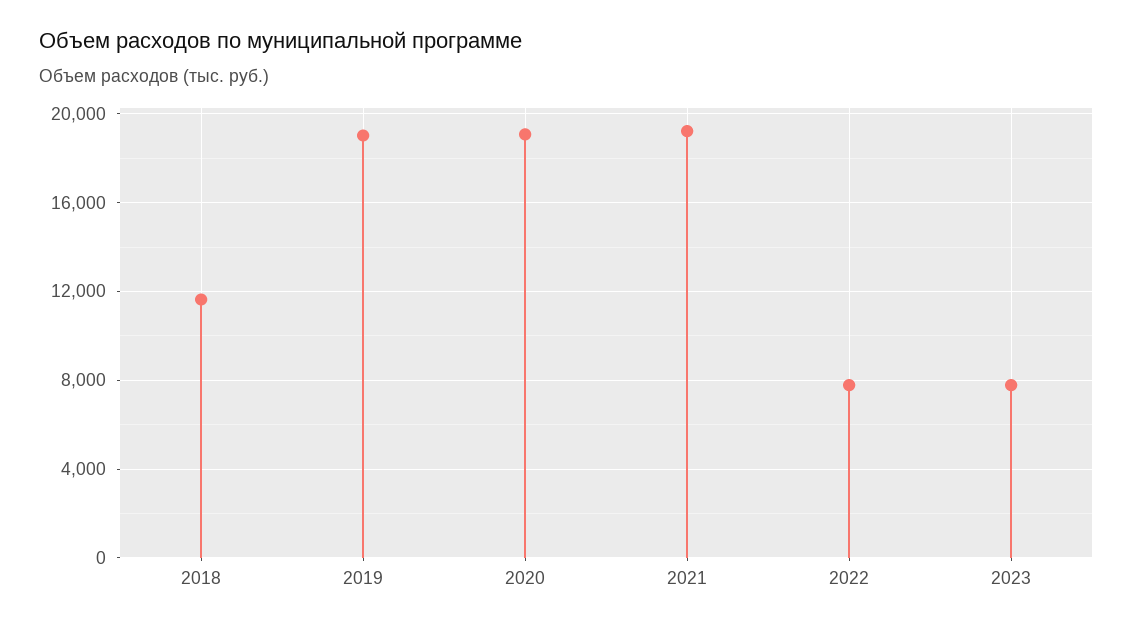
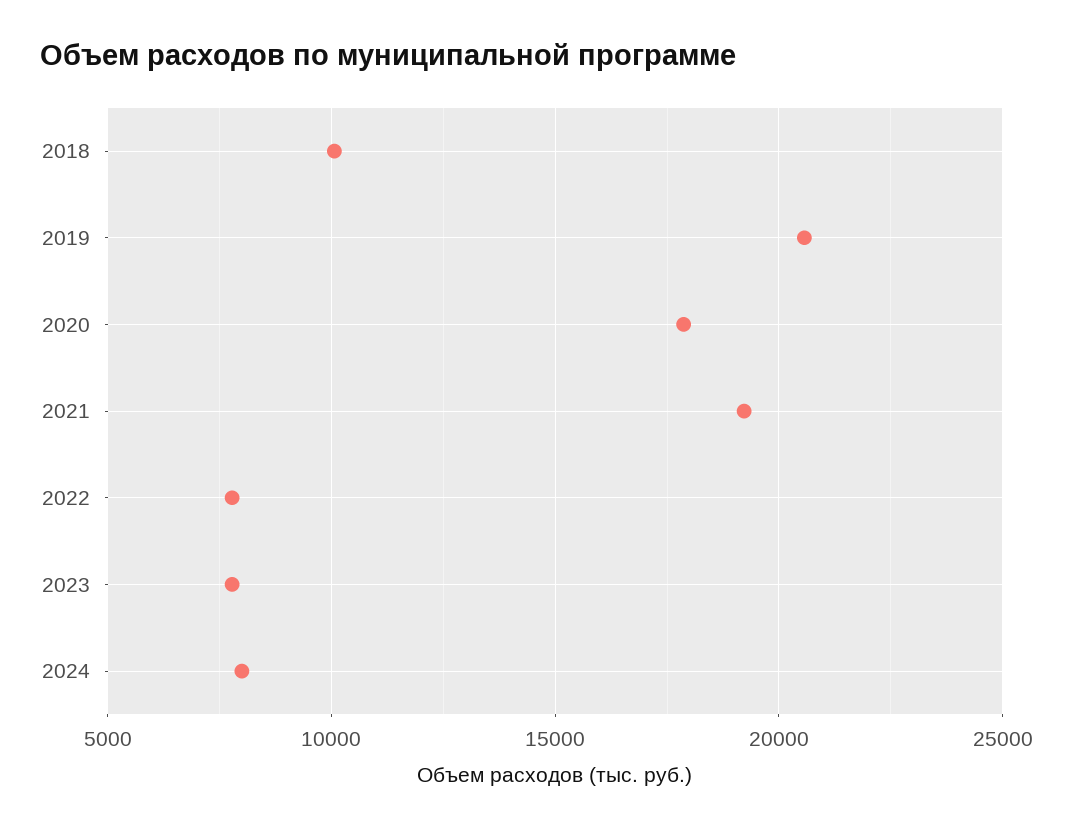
2018: 11500 -> 10000
2019: 19000 -> 20500
2020: 19000 -> 18000
2024: none -> 8000

